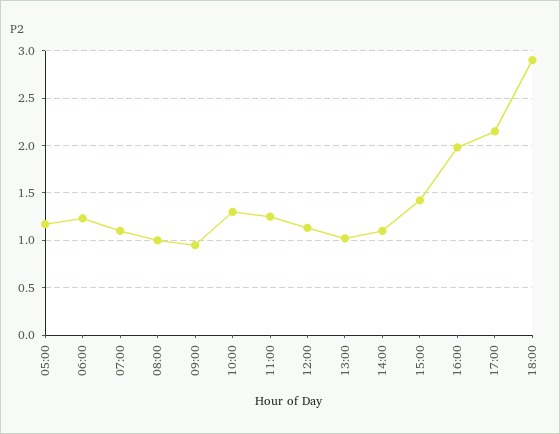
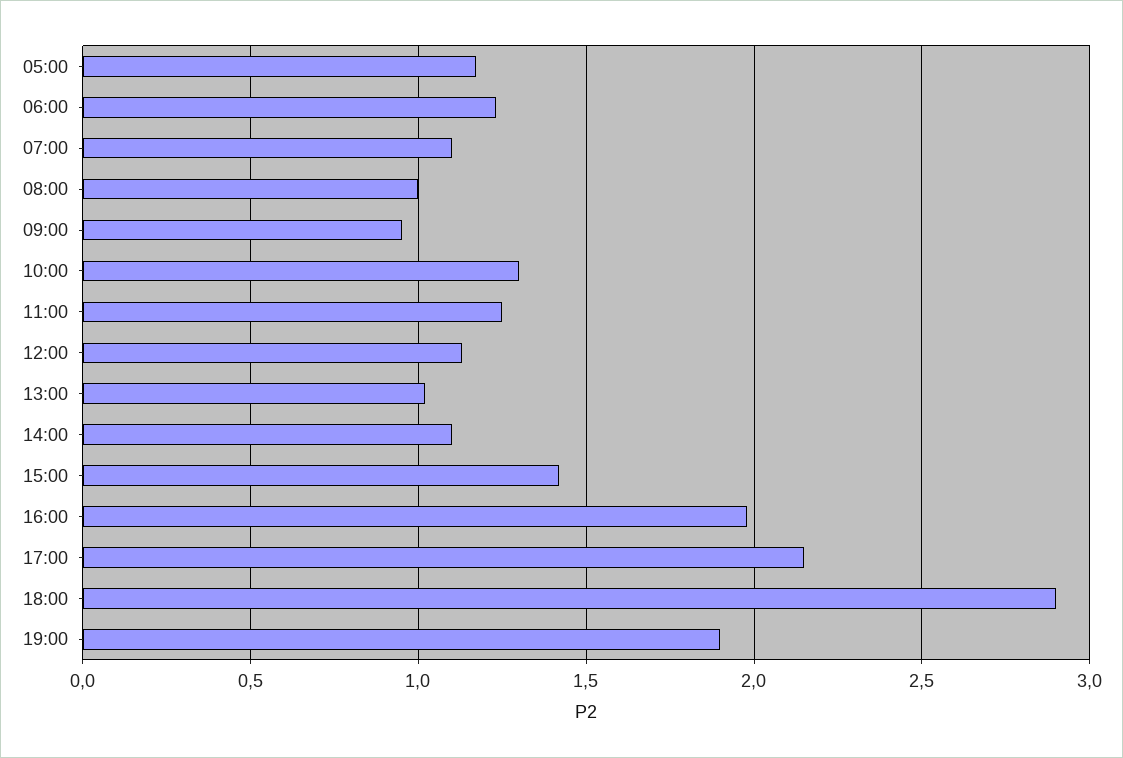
19:00: none -> 1.9

